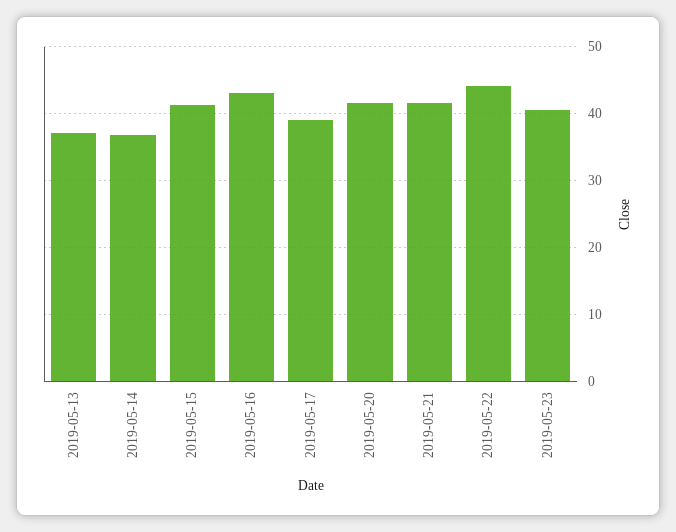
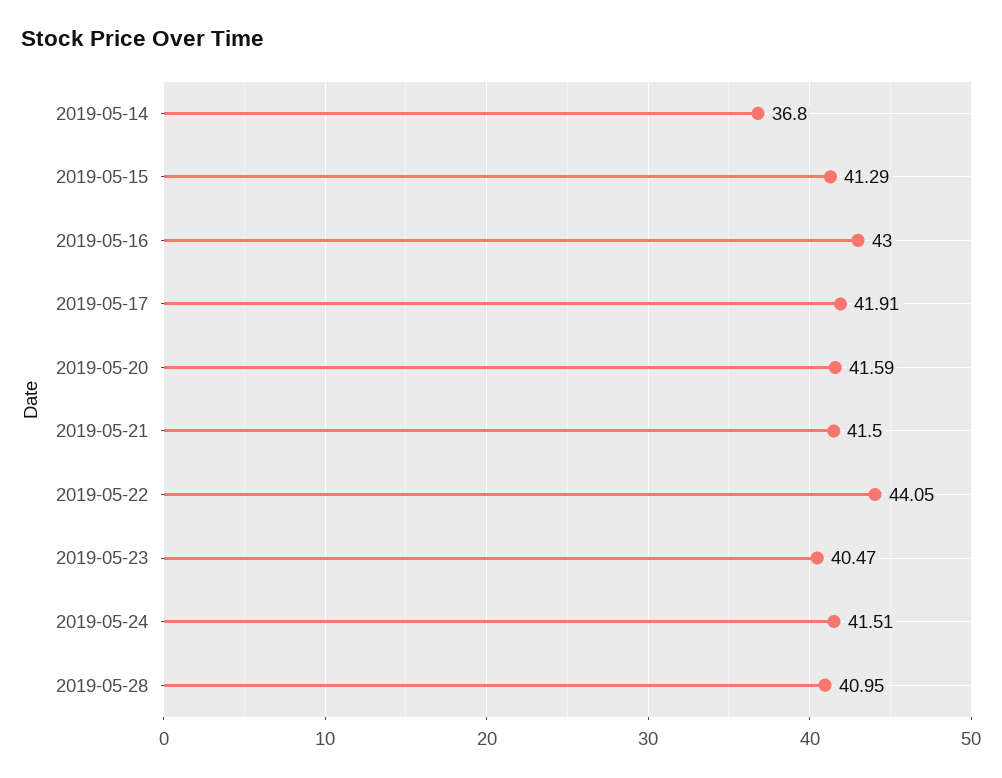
2019-05-13: 37 -> none
2019-05-17: 39 -> 41.91
2019-05-24: none -> 41.51
2019-05-28: none -> 40.95

